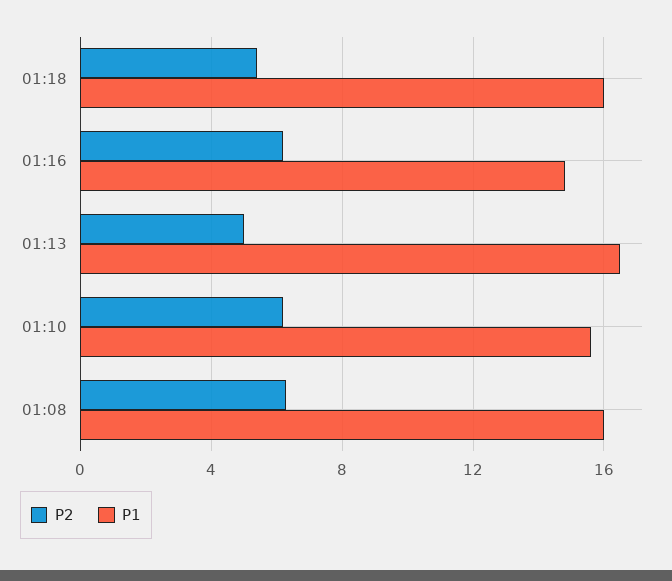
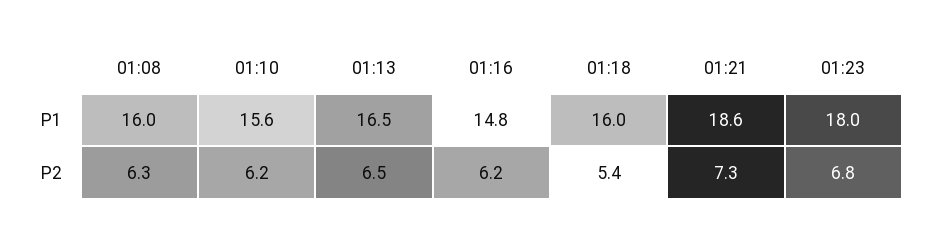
P2, 01:13: 5 -> 6.5
P1, 01:21: none -> 18.6
P1, 01:23: none -> 18
P2, 01:21: none -> 7.3
P2, 01:23: none -> 6.8

